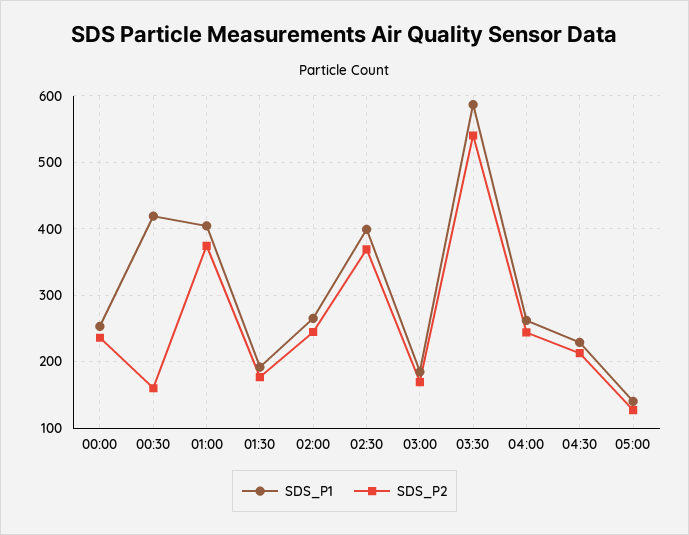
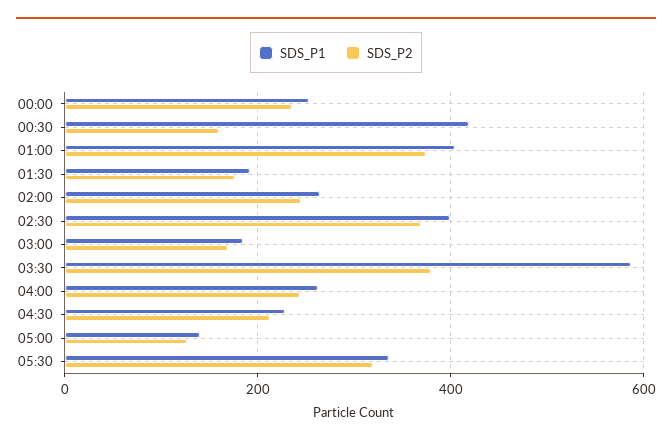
SDS_P2, 03:30: 540 -> 380
SDS_P1, 05:30: none -> 340
SDS_P2, 05:30: none -> 320

